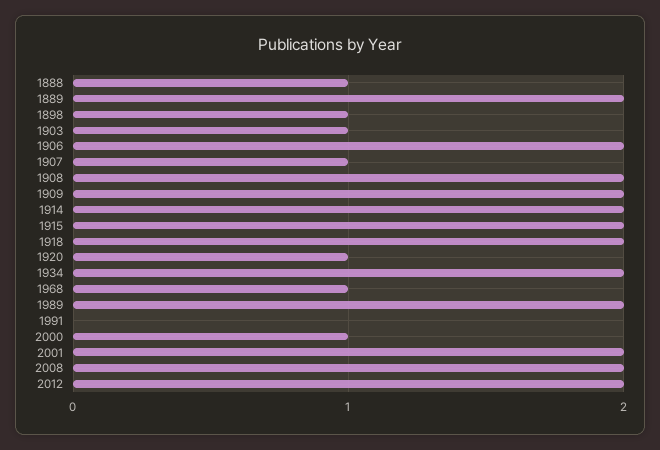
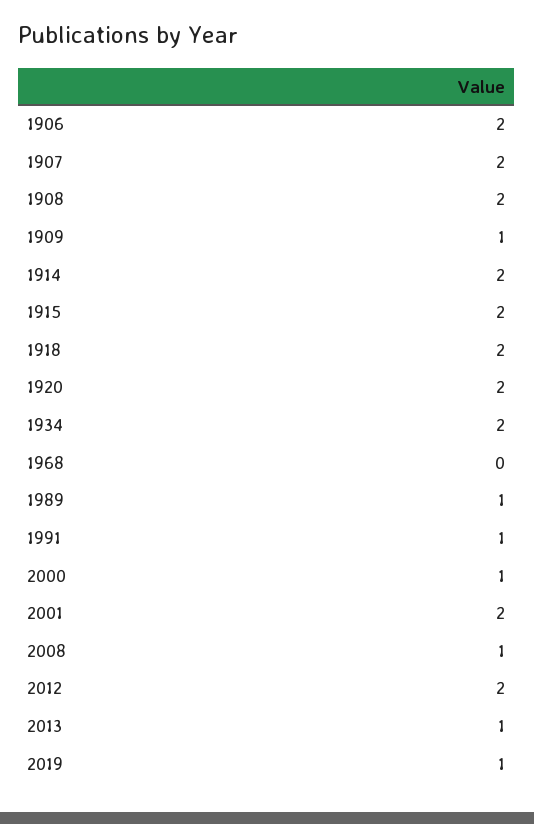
1888: 1 -> none
1889: 2 -> none
1898: 1 -> none
1903: 1 -> none
1907: 1 -> 2
1909: 2 -> 1
1920: 1 -> 2
1968: 1 -> 0
1989: 2 -> 1
1991: 0 -> 1
2008: 2 -> 1
2013: none -> 1
2019: none -> 1

